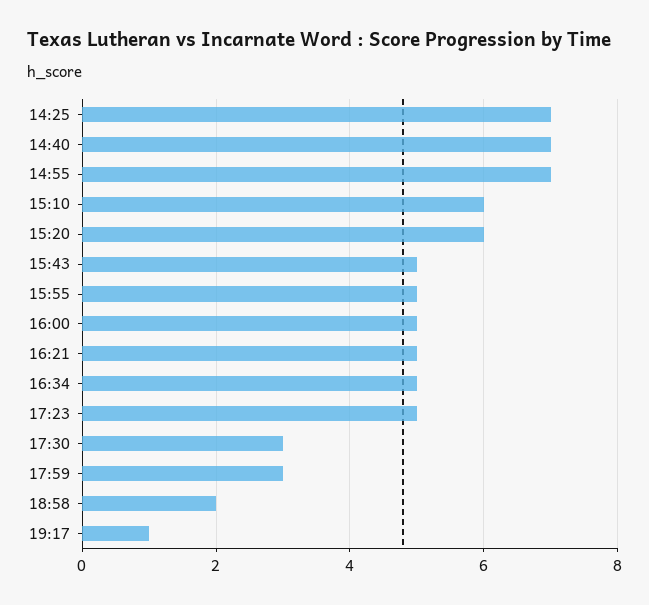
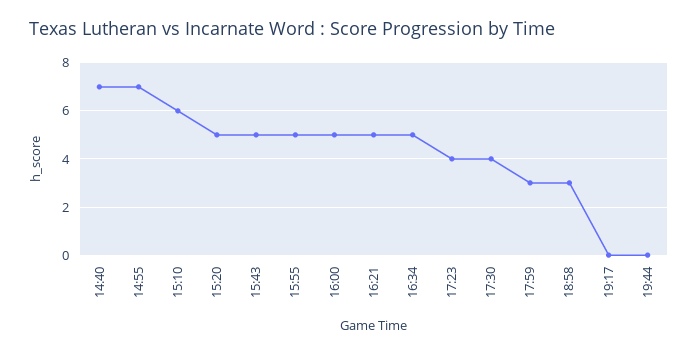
14:25: 7 -> none
15:20: 6 -> 5
17:23: 5 -> 4
17:30: 3 -> 4
18:58: 2 -> 3
19:17: 1 -> 0
19:44: none -> 0

